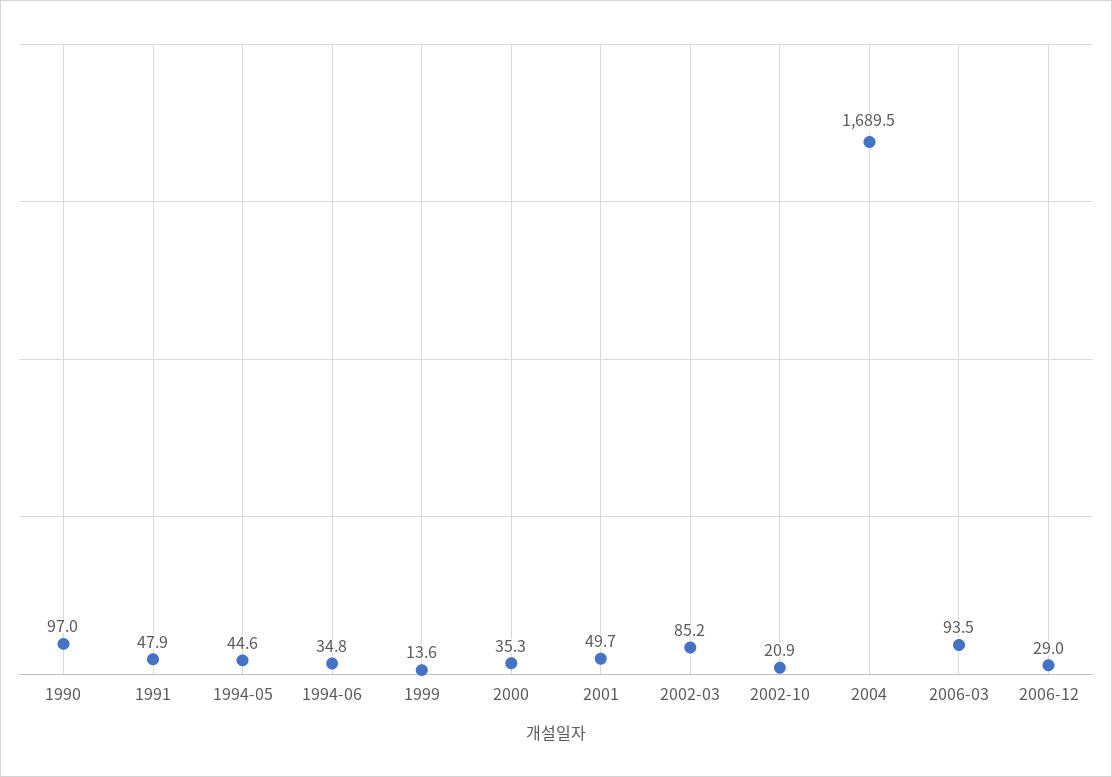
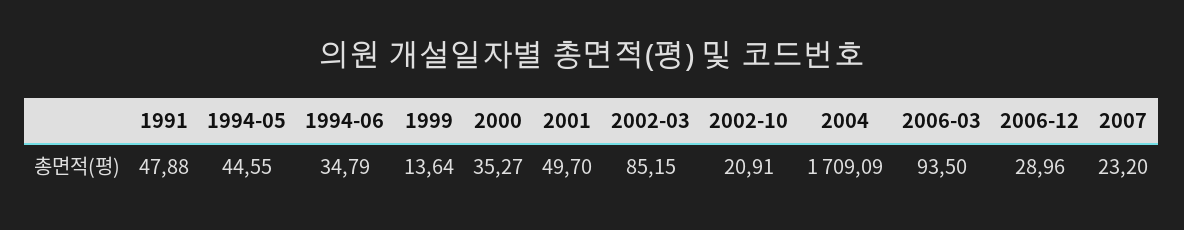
1990: 97 -> none
2004: 1689.5 -> 1709.09
2007: none -> 23.2

